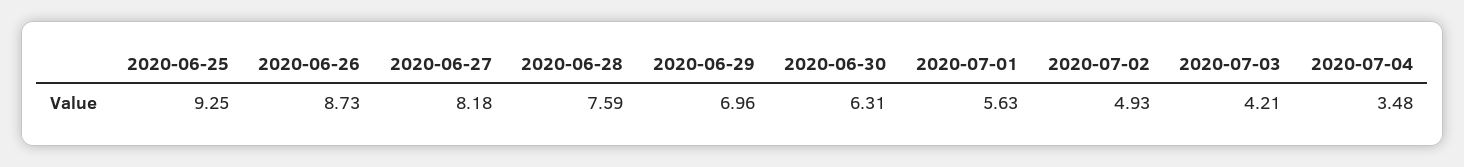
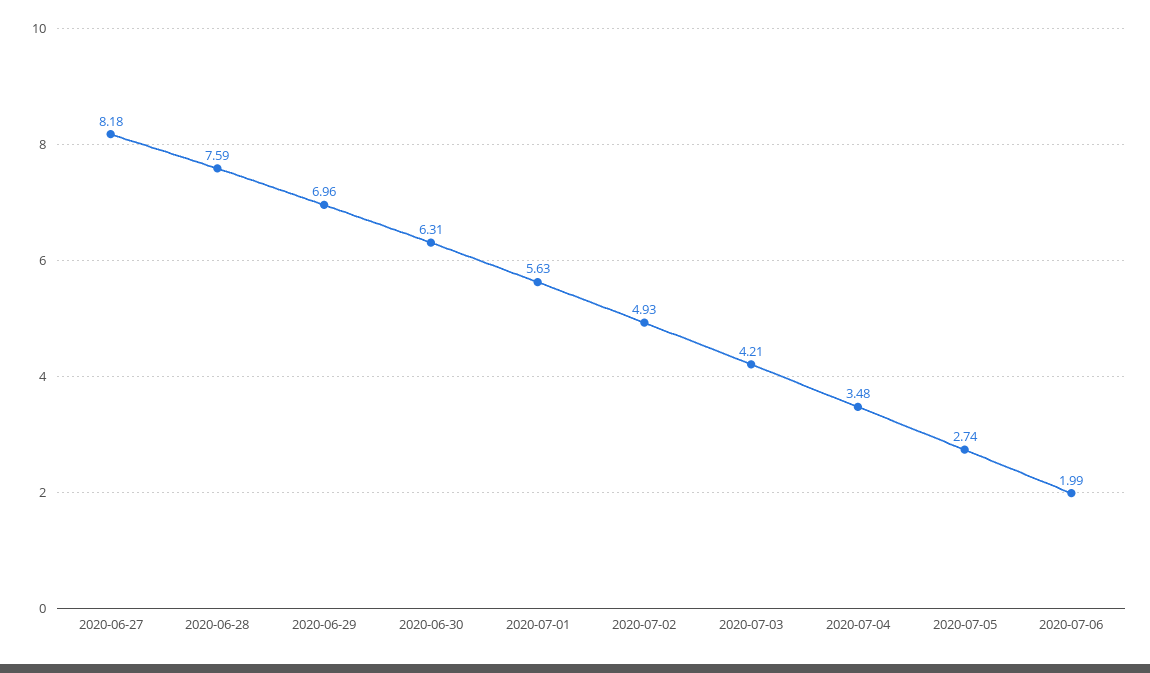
2020-06-25: 9.25 -> none
2020-06-26: 8.73 -> none
2020-07-05: none -> 2.74
2020-07-06: none -> 1.99

